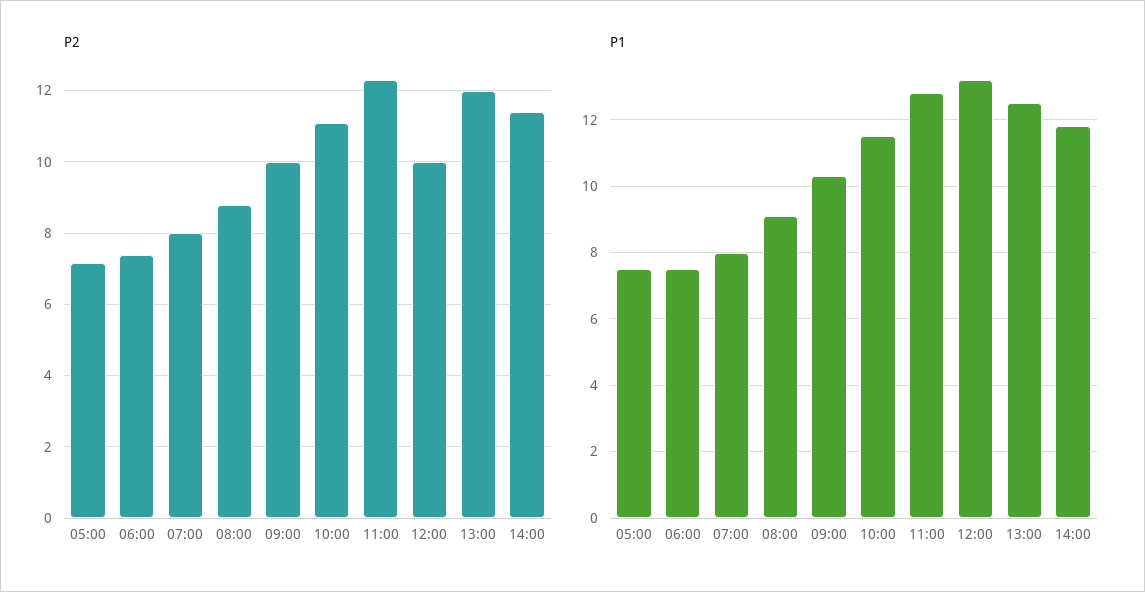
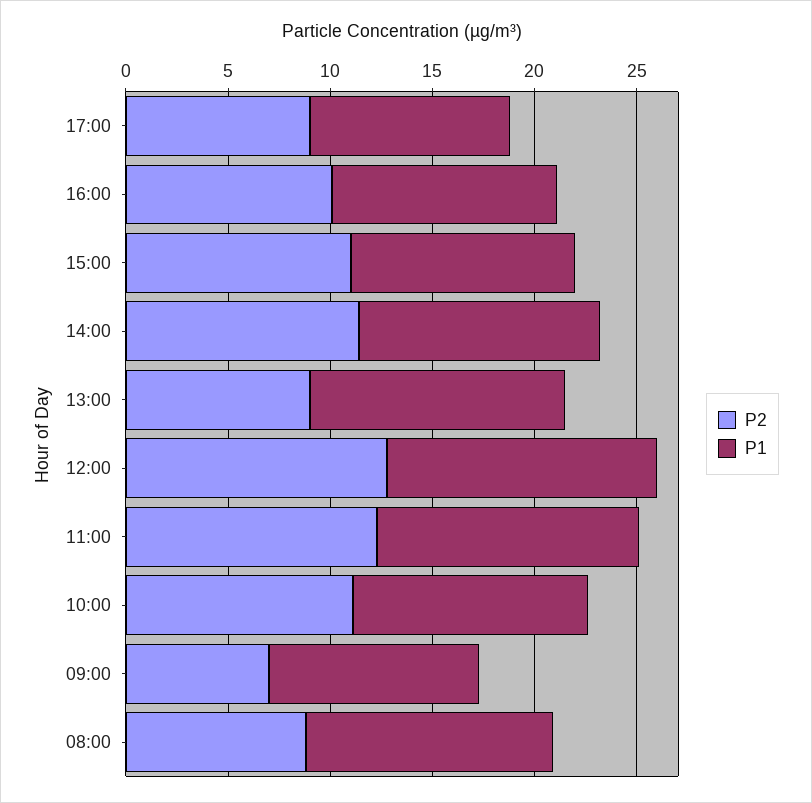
P2, 05:00: 7.2 -> none
P2, 06:00: 7.4 -> none
P2, 07:00: 8 -> none
P2, 09:00: 10 -> 7
P2, 12:00: 10 -> 13
P2, 13:00: 12 -> 9
P1, 05:00: 7.5 -> none
P1, 06:00: 7.5 -> none
P1, 07:00: 8 -> none
P1, 08:00: 9 -> 12
P2, 17:00: none -> 9
P1, 17:00: none -> 10
P2, 16:00: none -> 10
P1, 16:00: none -> 11
P2, 15:00: none -> 11
P1, 15:00: none -> 11

